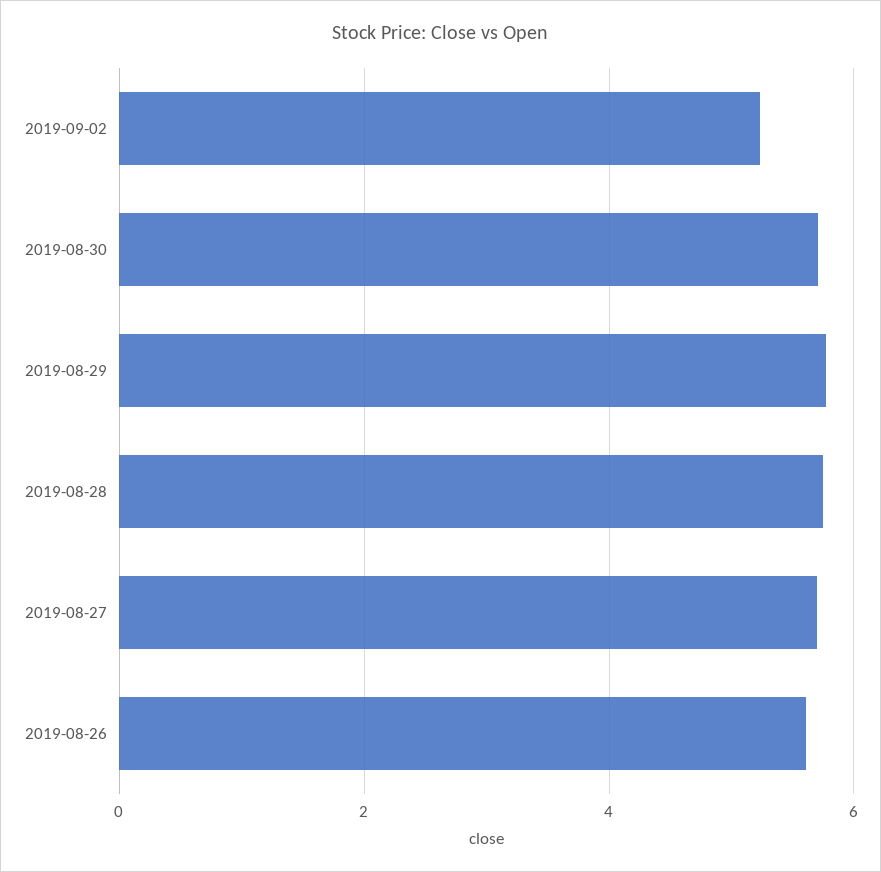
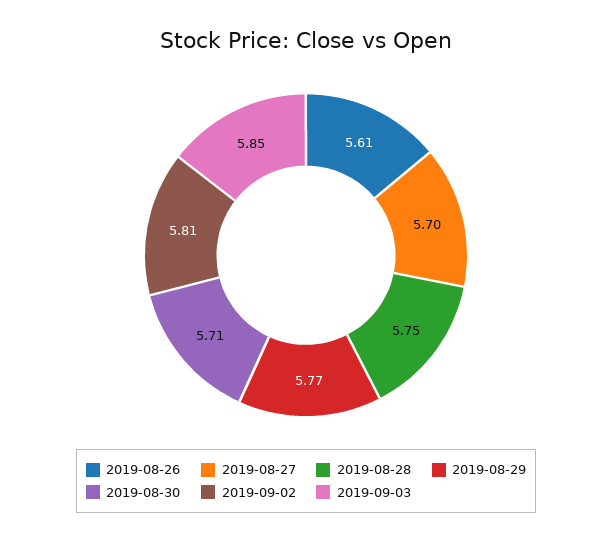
2019-09-02: 5.2 -> 5.81
2019-09-03: none -> 5.85

